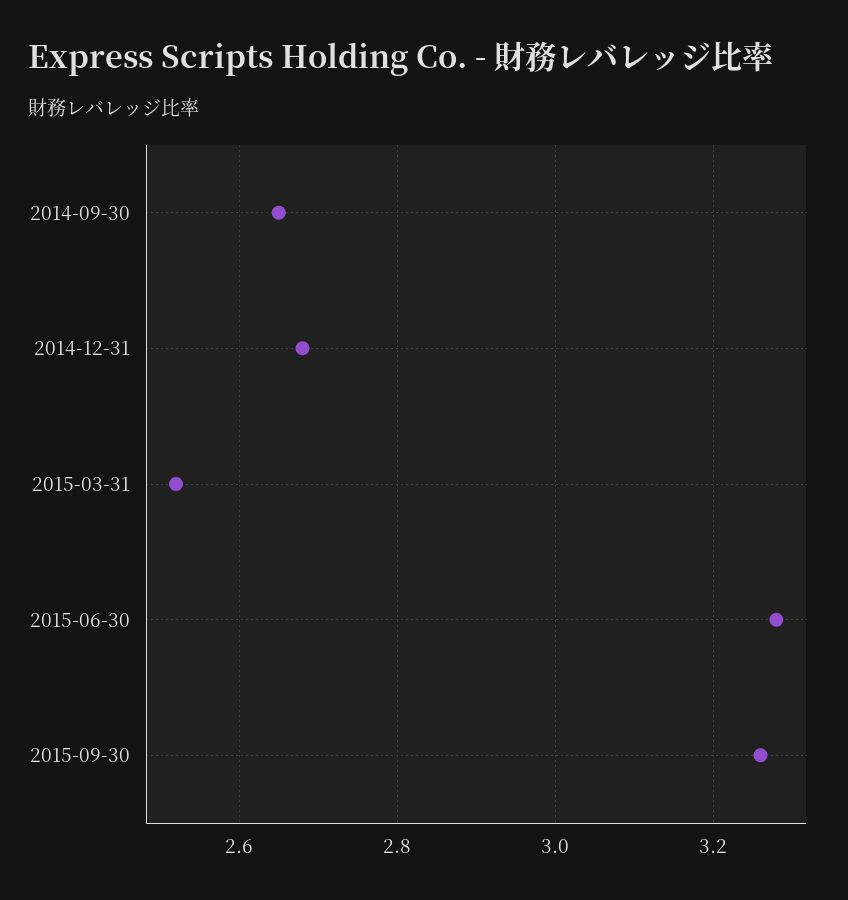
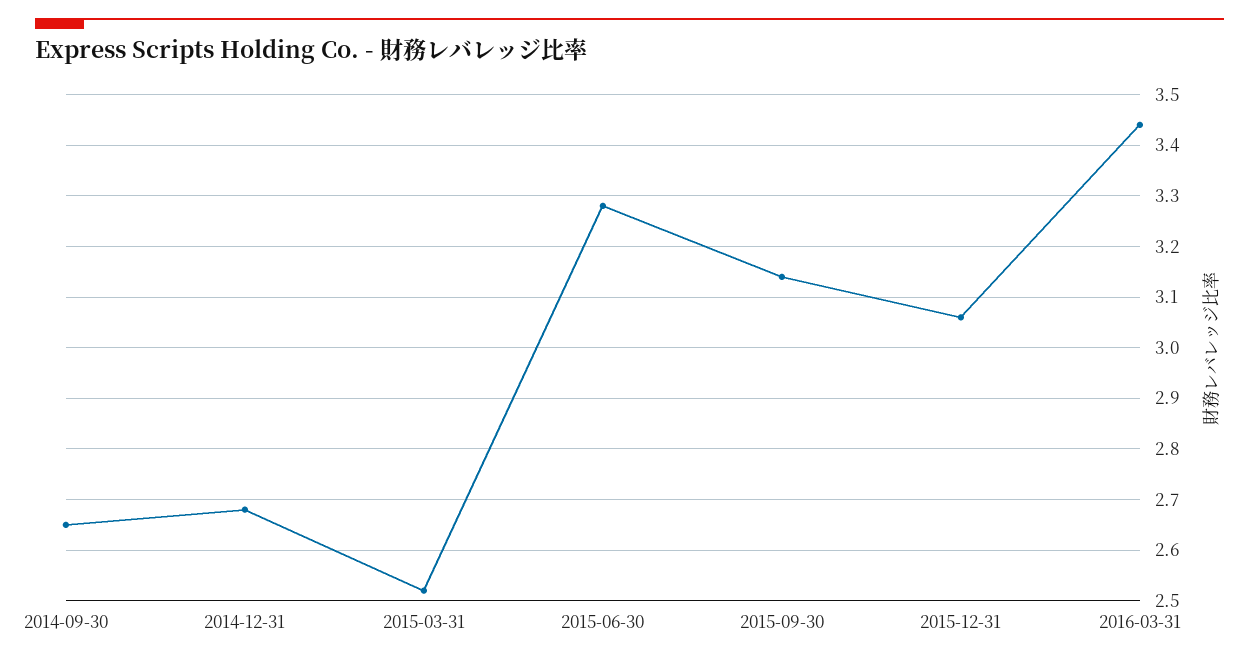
2015-09-30: 3.25 -> 3.15
2015-12-31: none -> 3.05
2016-03-31: none -> 3.45

